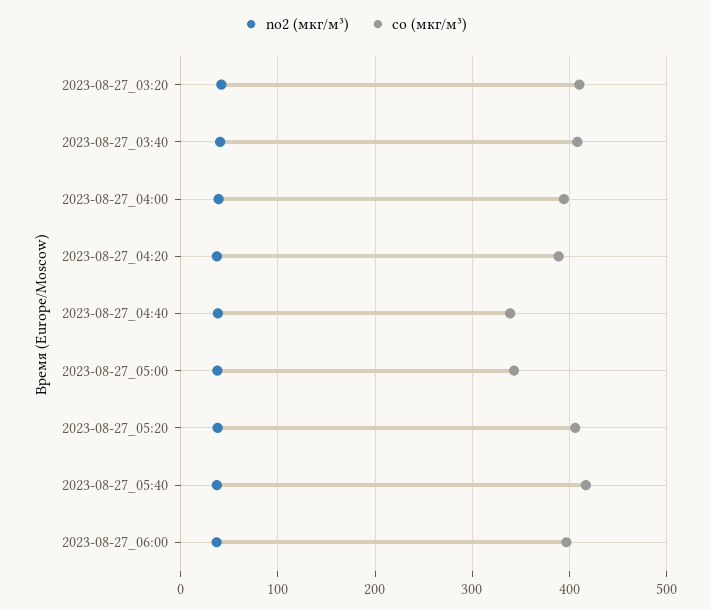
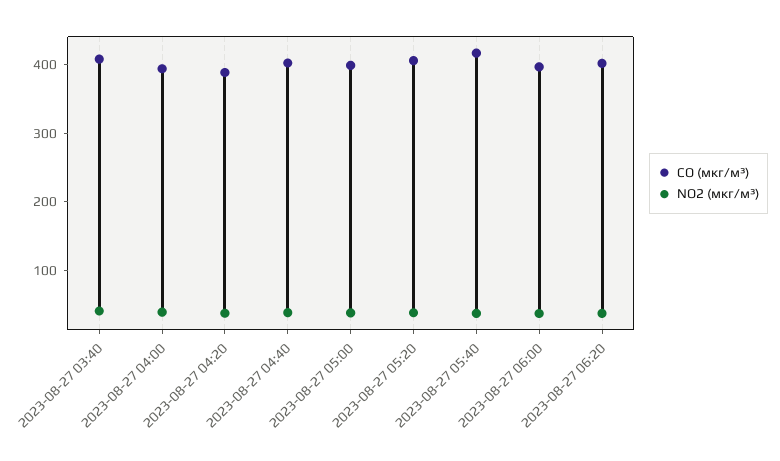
no2 (мкг/м³), 2023-08-27_03:20: 40 -> none
co (мкг/м³), 2023-08-27_03:20: 410 -> none
co (мкг/м³), 2023-08-27_04:40: 340 -> 400
co (мкг/м³), 2023-08-27_05:00: 340 -> 400
co (мкг/м³), 2023-08-27 06:20: none -> 400
no2 (мкг/м³), 2023-08-27 06:20: none -> 40

